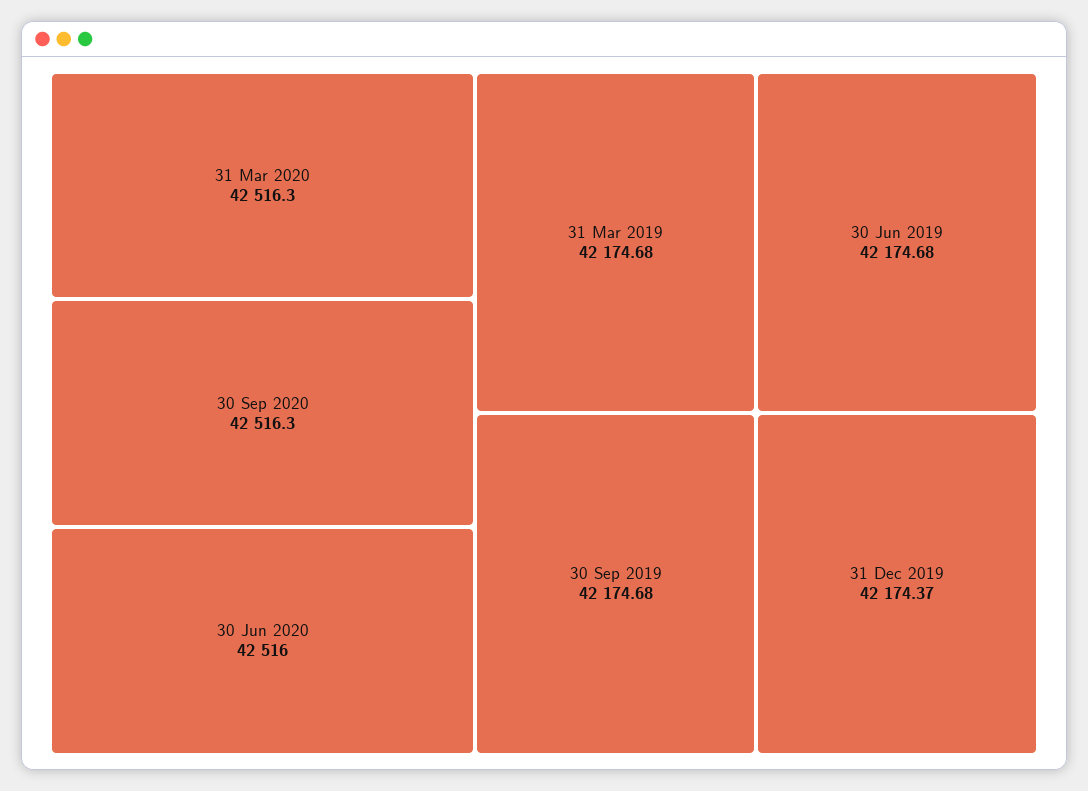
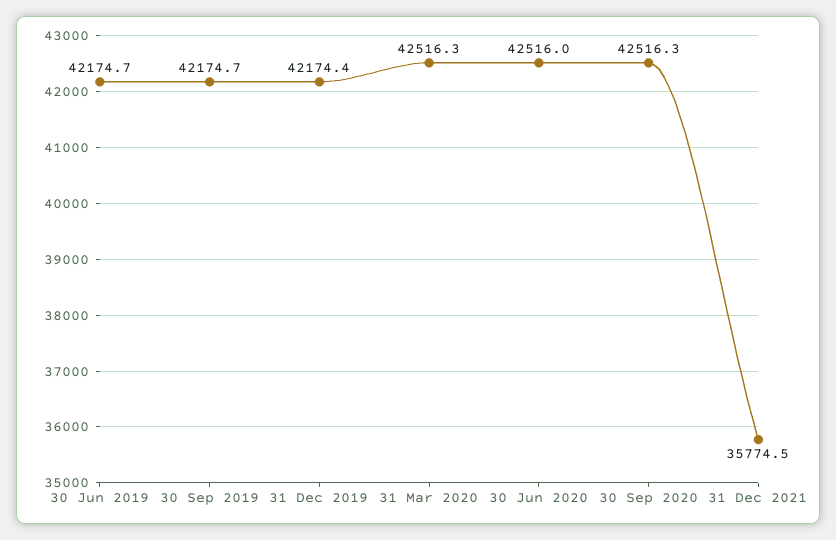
31 Mar 2019: 42174.68 -> none
31 Dec 2021: none -> 35774.5

